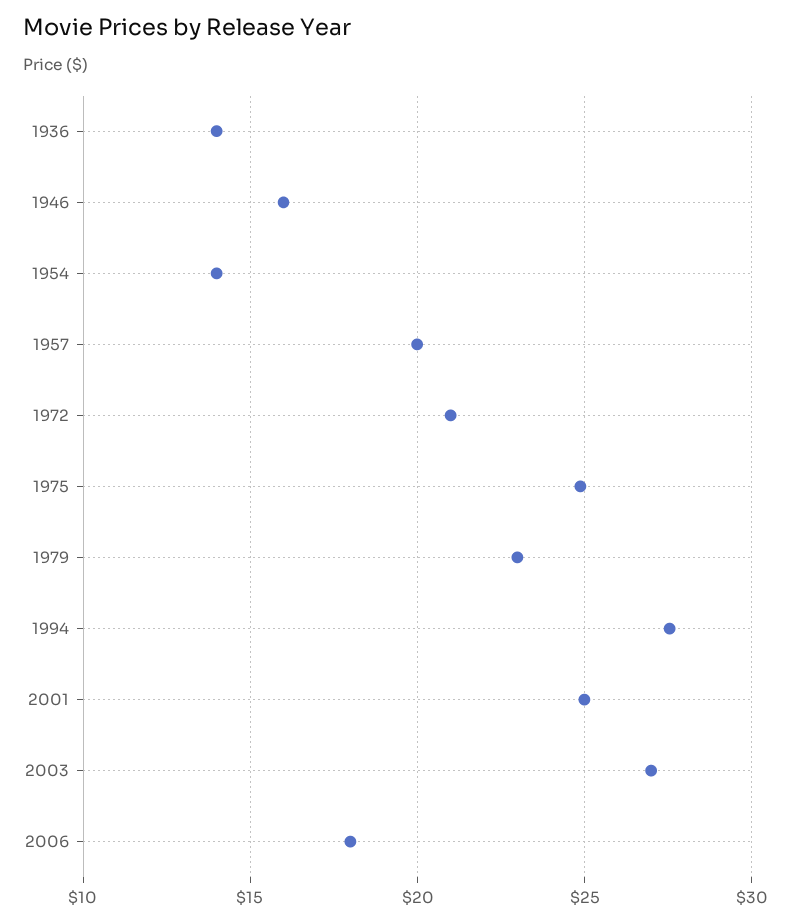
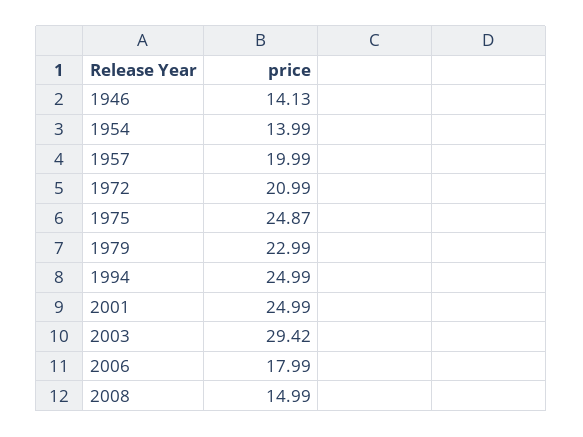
1936: 14 -> none
1946: 16 -> 14.13
1994: 27.5 -> 24.99
2003: 27 -> 29.42
2008: none -> 14.99

